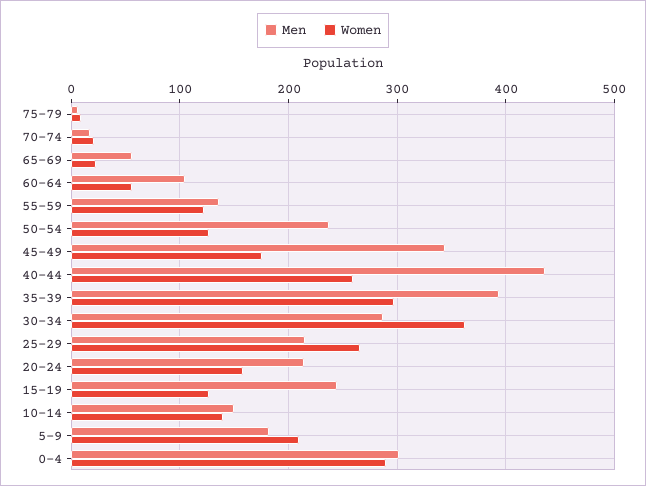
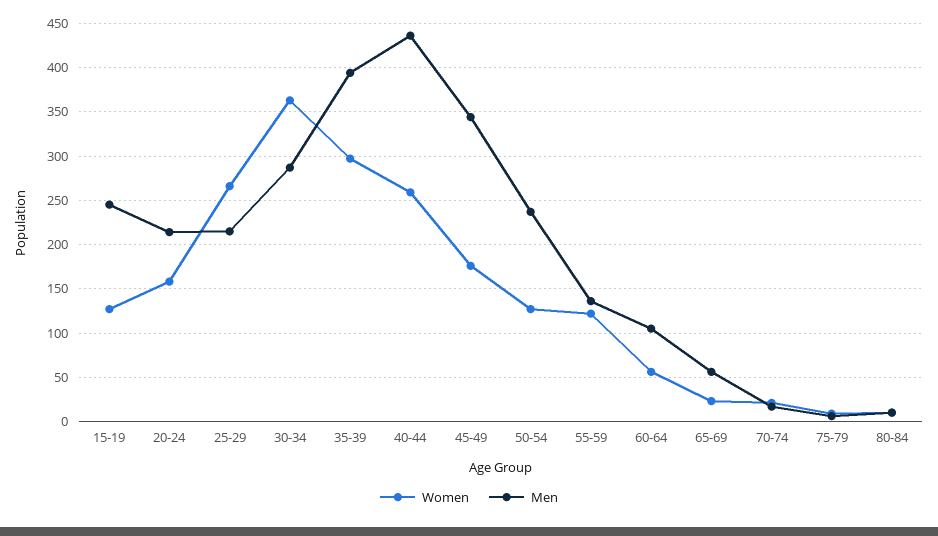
Men, 10-14: 150 -> none
Women, 10-14: 140 -> none
Men, 5-9: 180 -> none
Women, 5-9: 210 -> none
Men, 0-4: 300 -> none
Women, 0-4: 290 -> none
Women, 80-84: none -> 10
Men, 80-84: none -> 10

